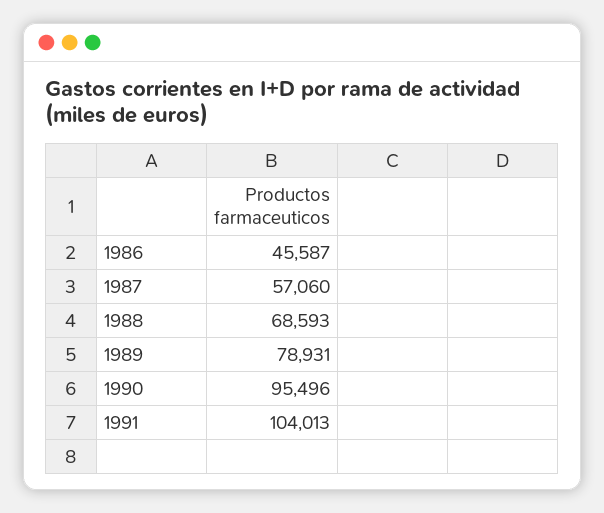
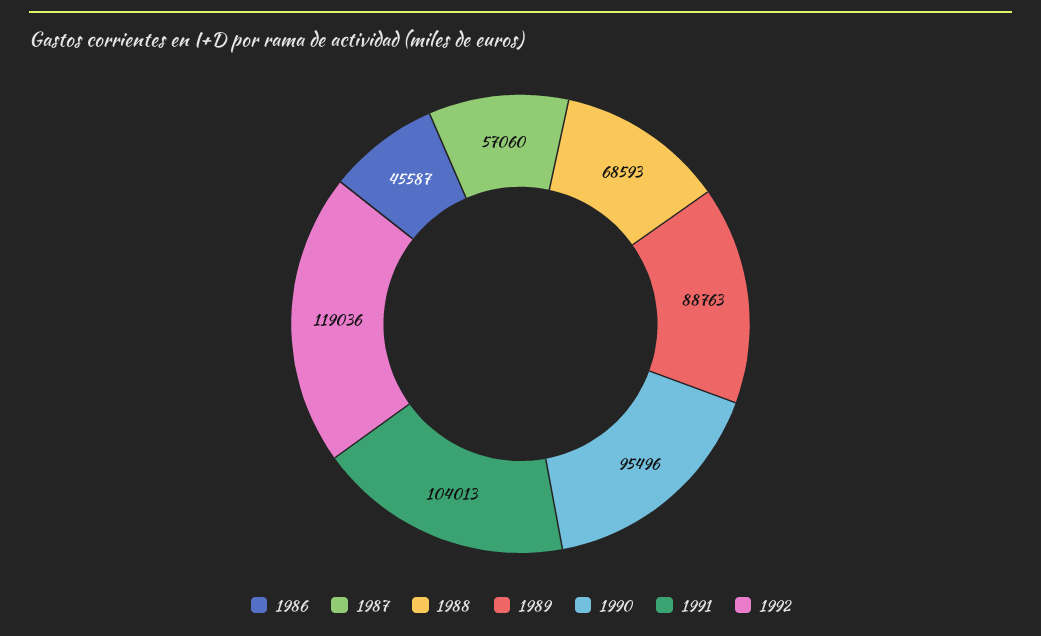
1989: 78931 -> 88763
1992: none -> 119036

